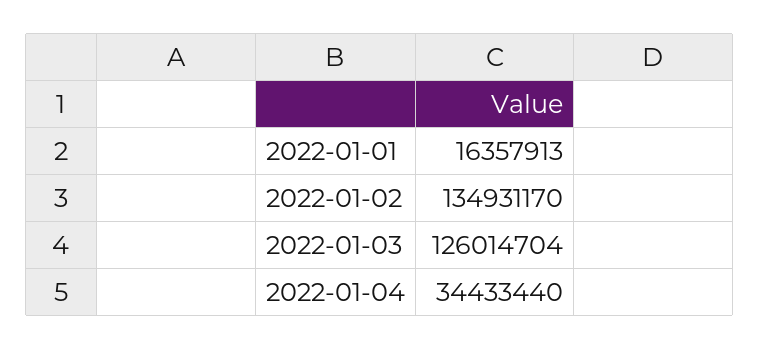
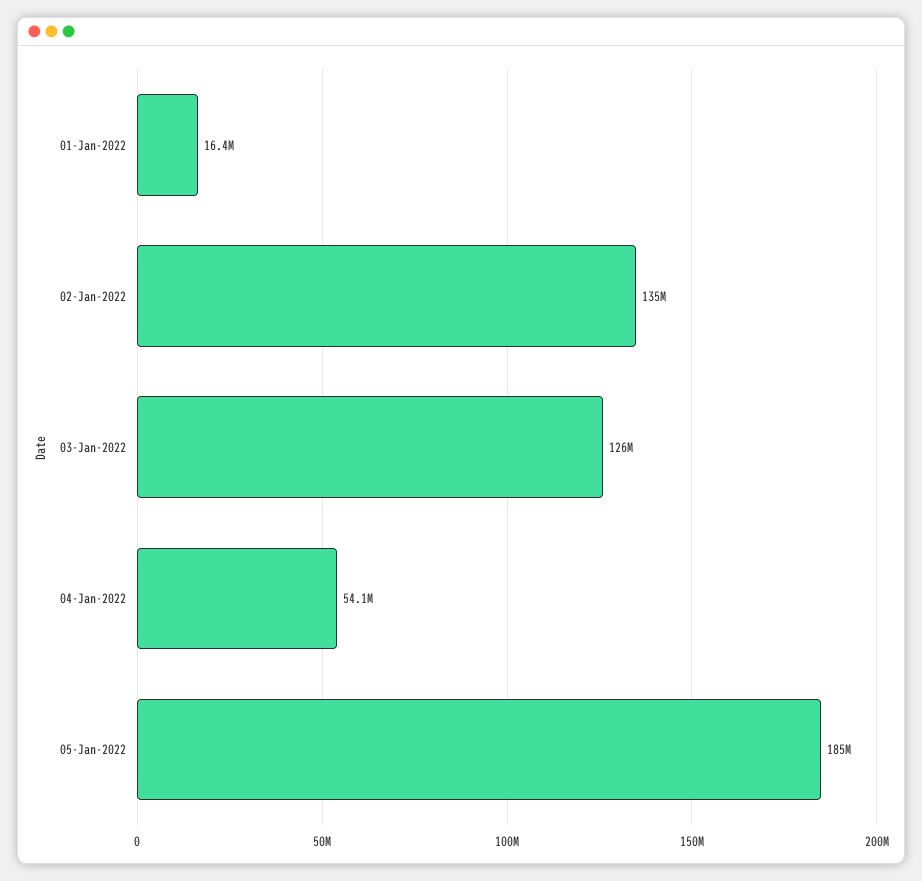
2022-01-04: 34433440 -> 54100000
05-Jan-2022: none -> 185000000

